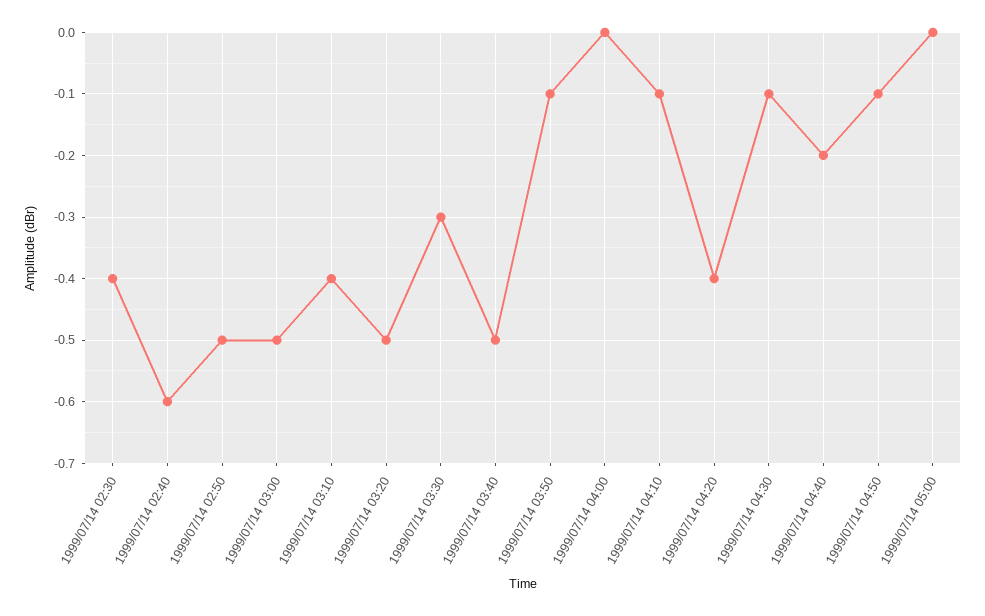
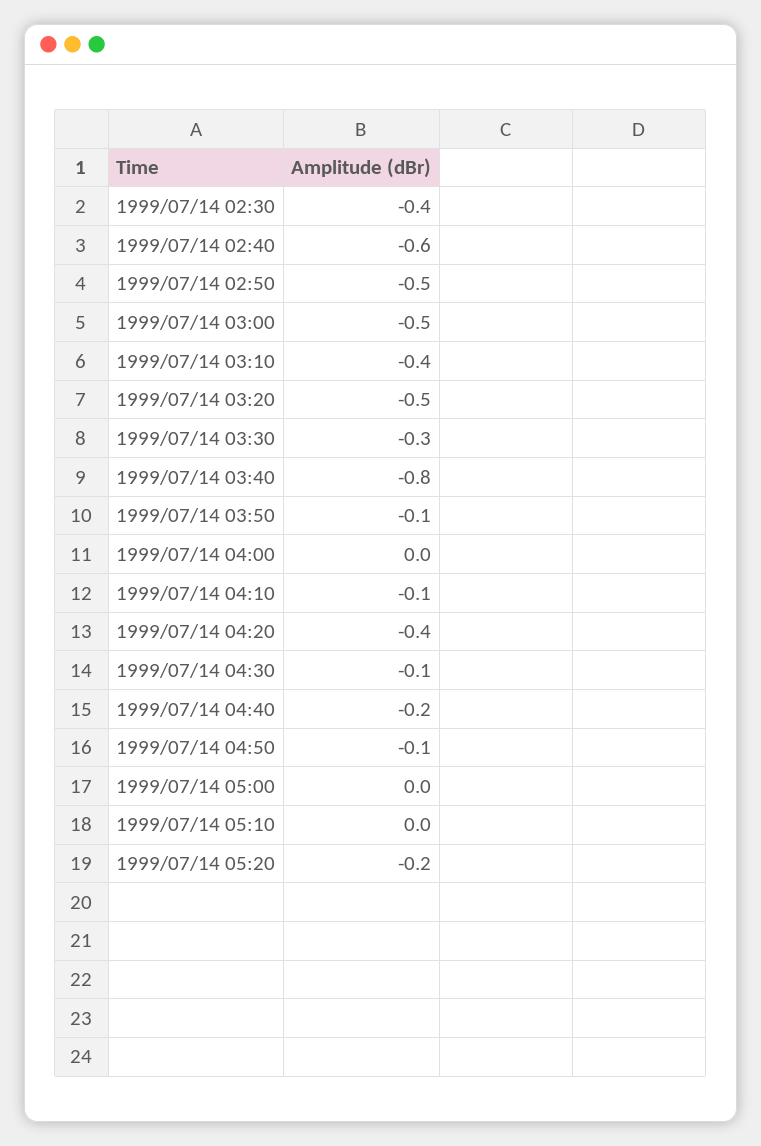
1999/07/14 03:40: -0.5 -> -0.8
1999/07/14 05:10: none -> 0
1999/07/14 05:20: none -> -0.2

